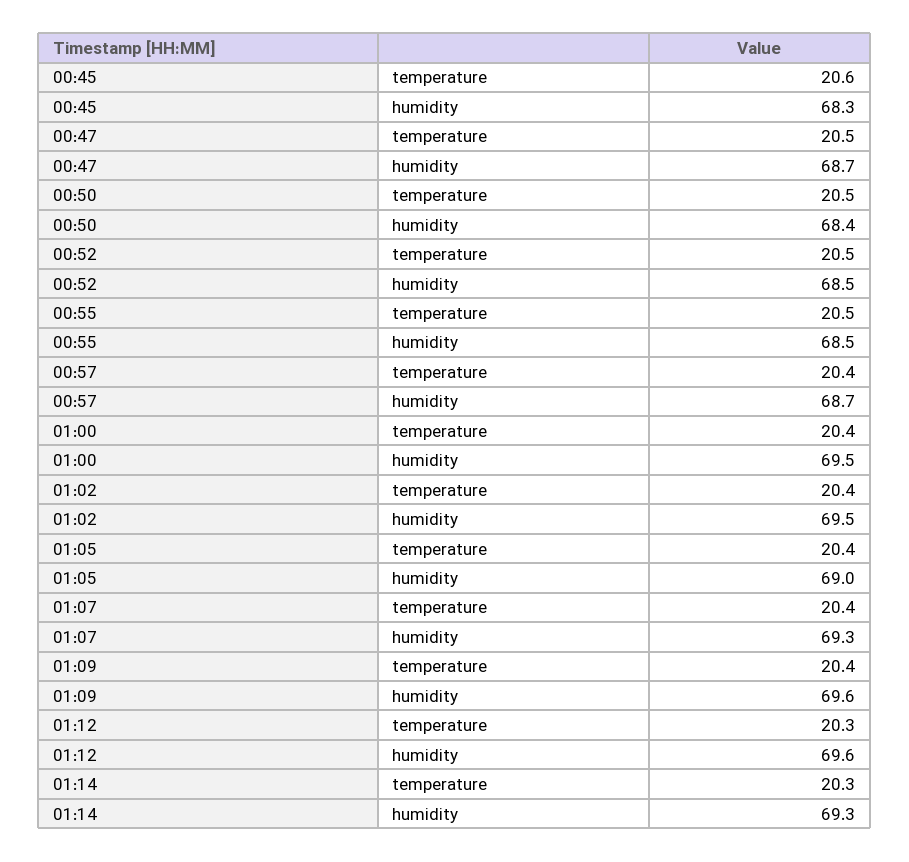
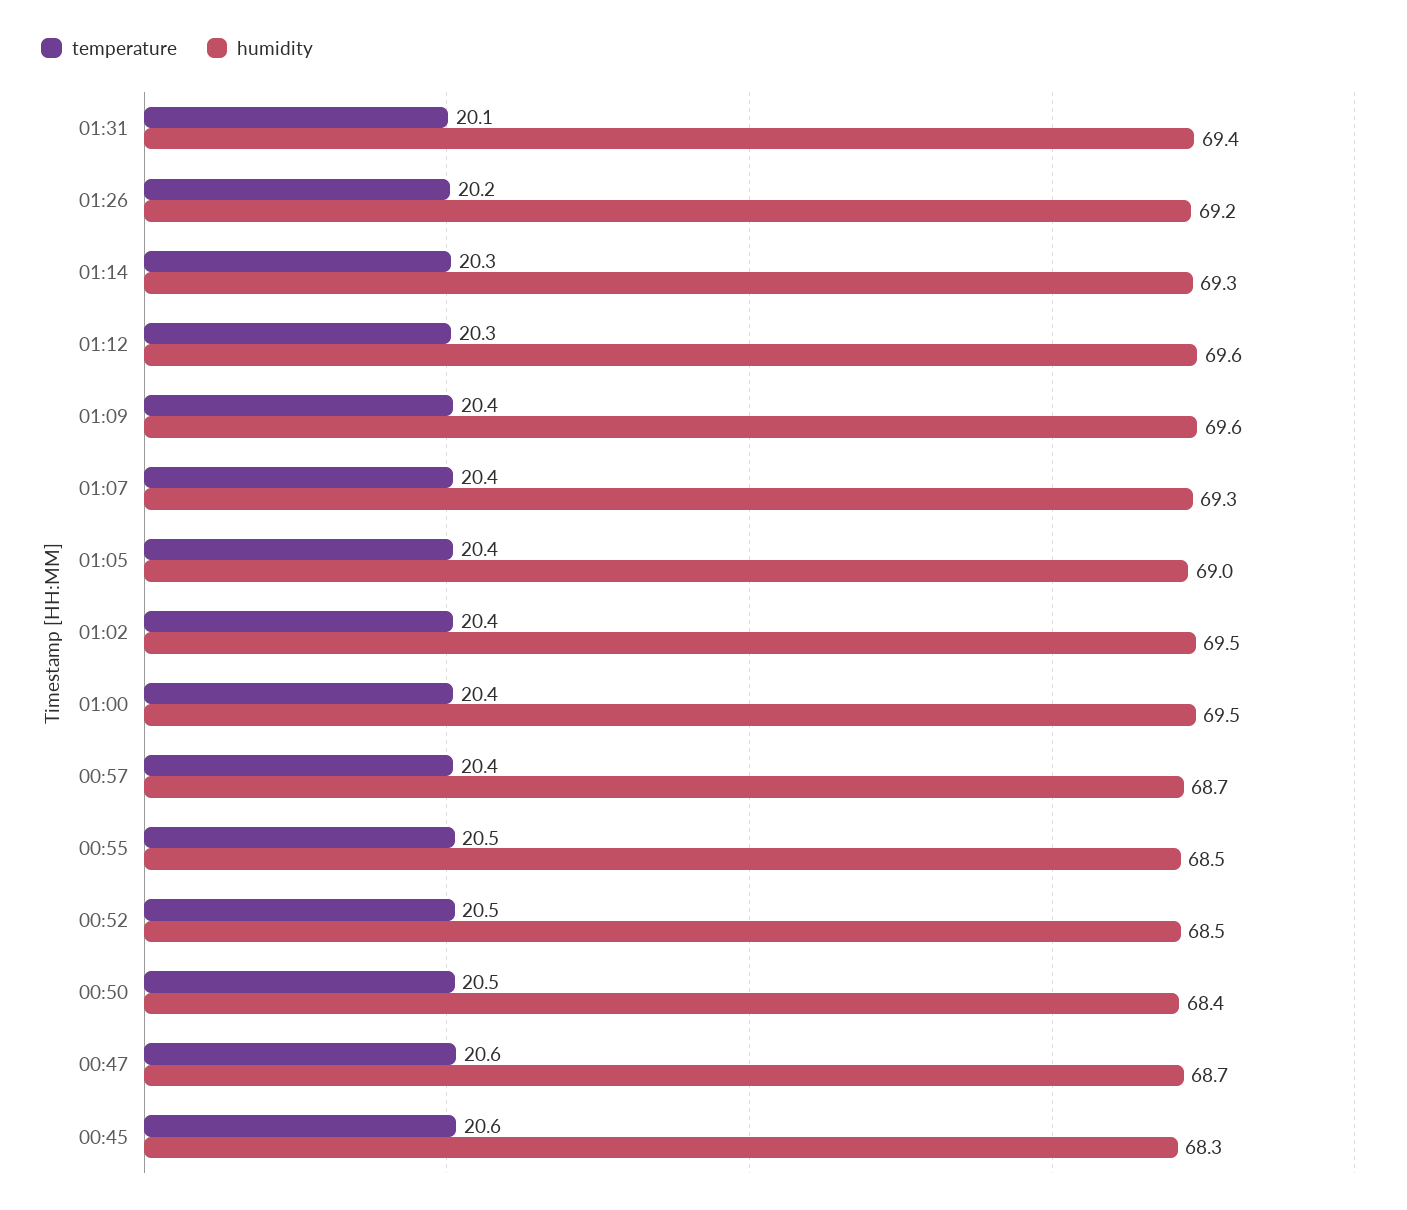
temperature, 00:47: 20.5 -> 20.6
temperature, 01:31: none -> 20.1
humidity, 01:31: none -> 69.4
temperature, 01:26: none -> 20.2
humidity, 01:26: none -> 69.2

